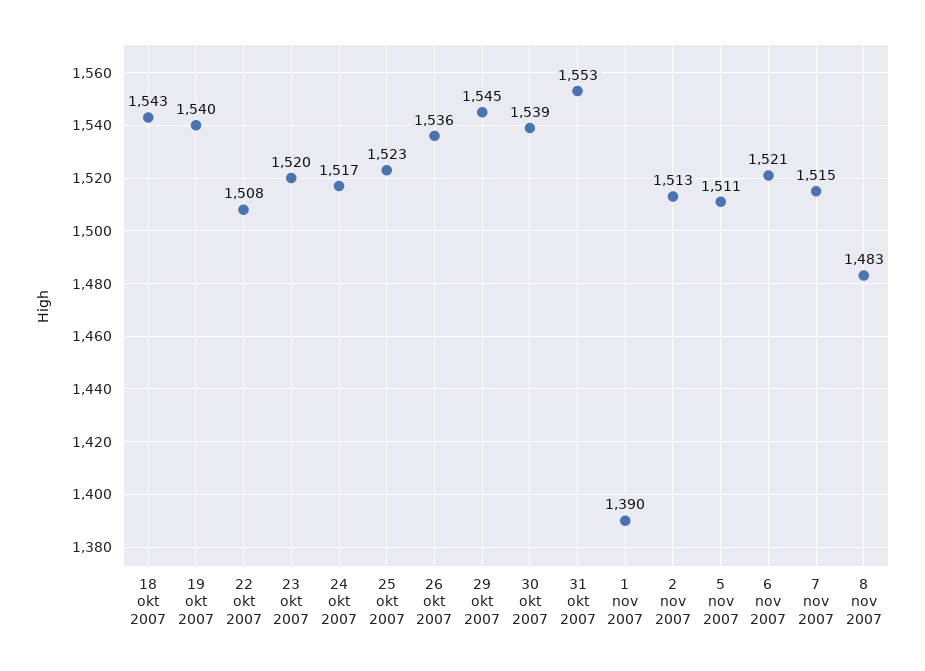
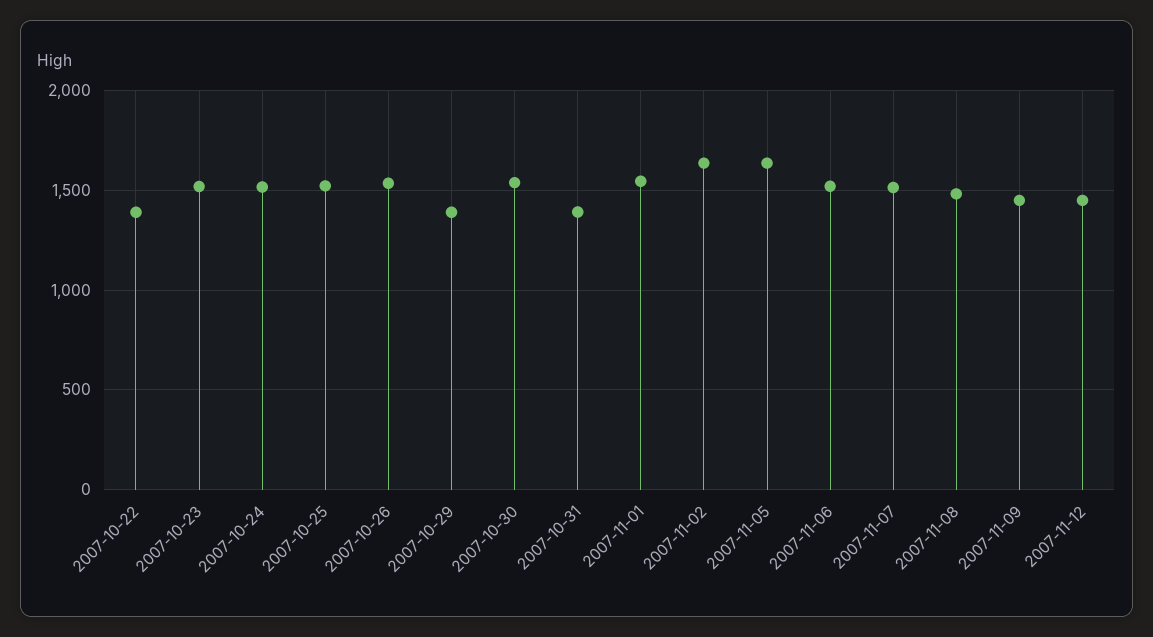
18 okt 2007: 1543 -> none
19 okt 2007: 1540 -> none
22 okt 2007: 1508 -> 1400
29 okt 2007: 1545 -> 1400
31 okt 2007: 1553 -> 1400
1 nov 2007: 1390 -> 1550
2 nov 2007: 1513 -> 1650
5 nov 2007: 1511 -> 1650
2007-11-09: none -> 1450
2007-11-12: none -> 1450

